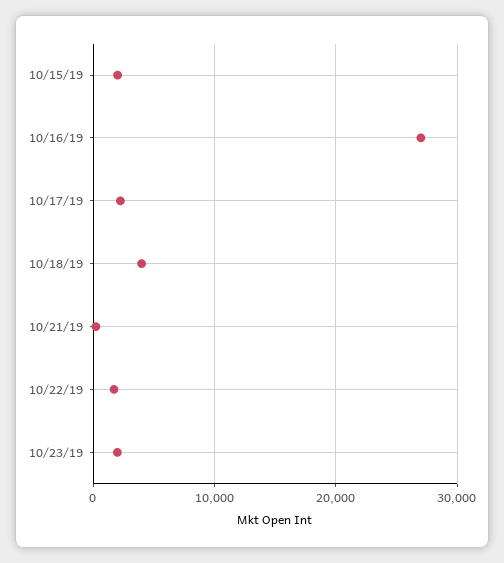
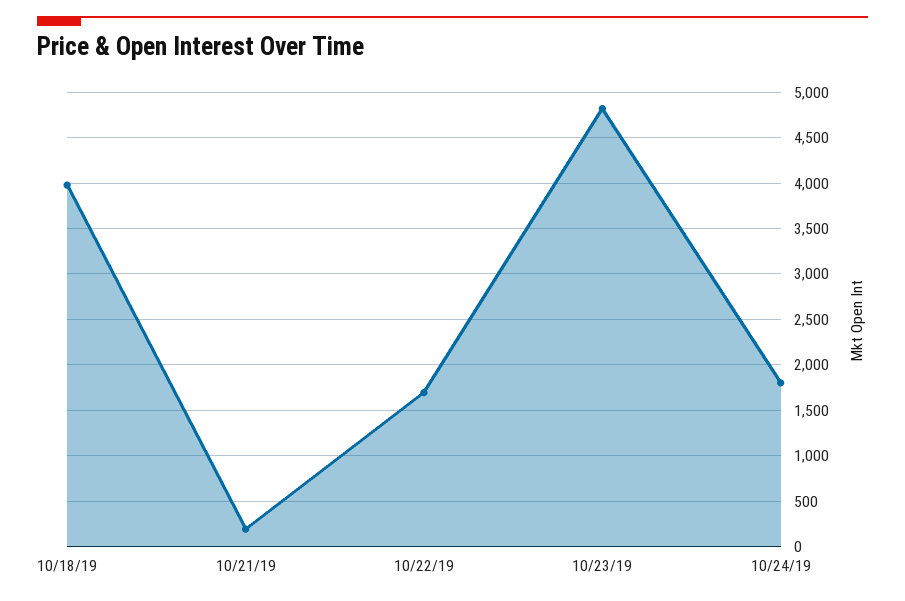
10/15/19: 2000 -> none
10/16/19: 27000 -> none
10/17/19: 2000 -> none
10/23/19: 2000 -> 4800
10/24/19: none -> 1800

